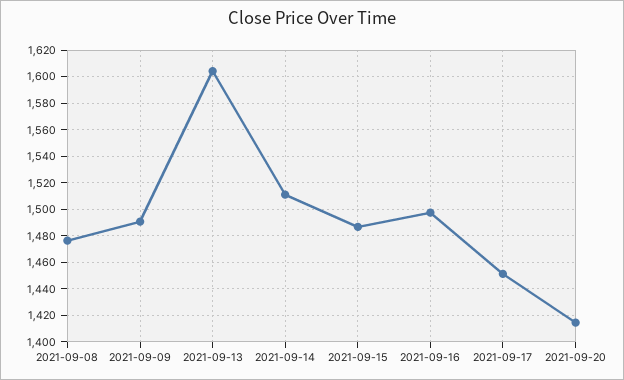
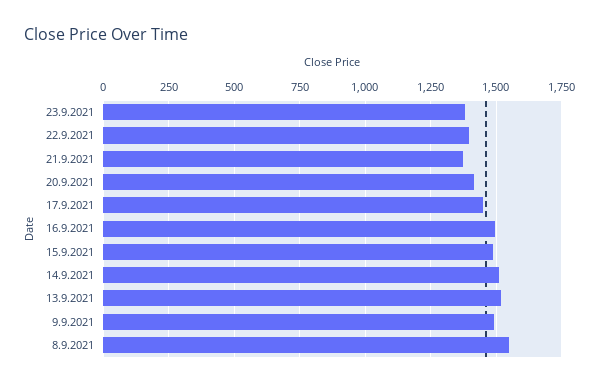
2021-09-08: 1475 -> 1550
2021-09-13: 1605 -> 1525
23.9.2021: none -> 1375
22.9.2021: none -> 1400
21.9.2021: none -> 1375

